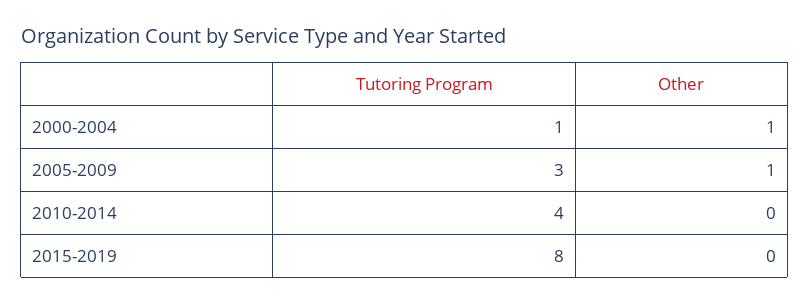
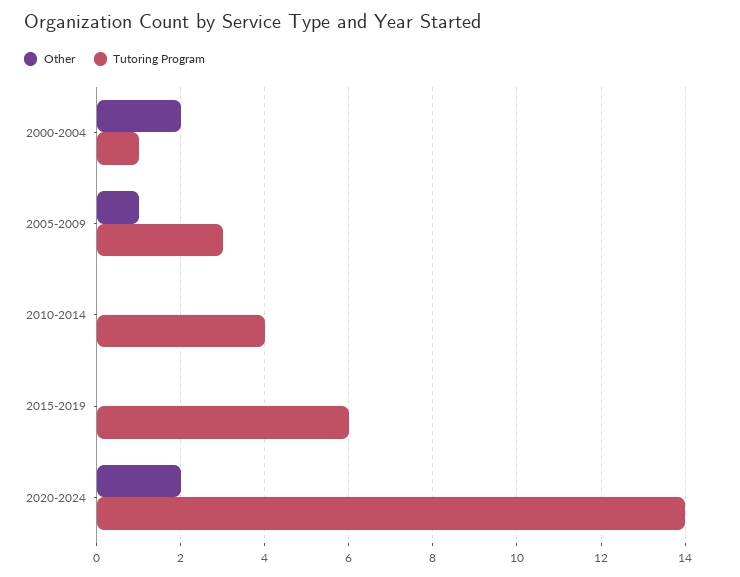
Other, 2000-2004: 1 -> 2
Tutoring Program, 2015-2019: 8 -> 6
Other, 2020-2024: none -> 2
Tutoring Program, 2020-2024: none -> 14

